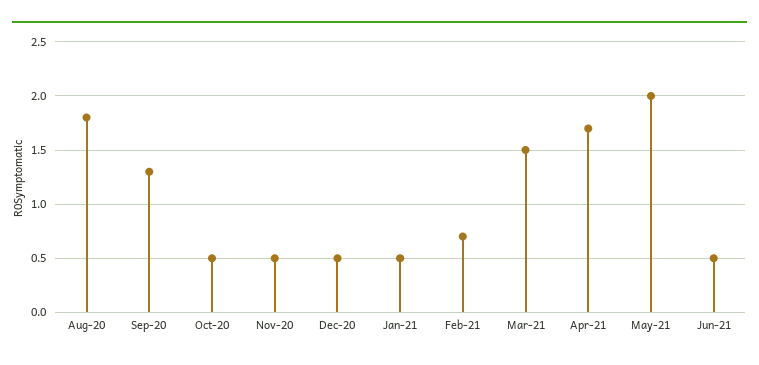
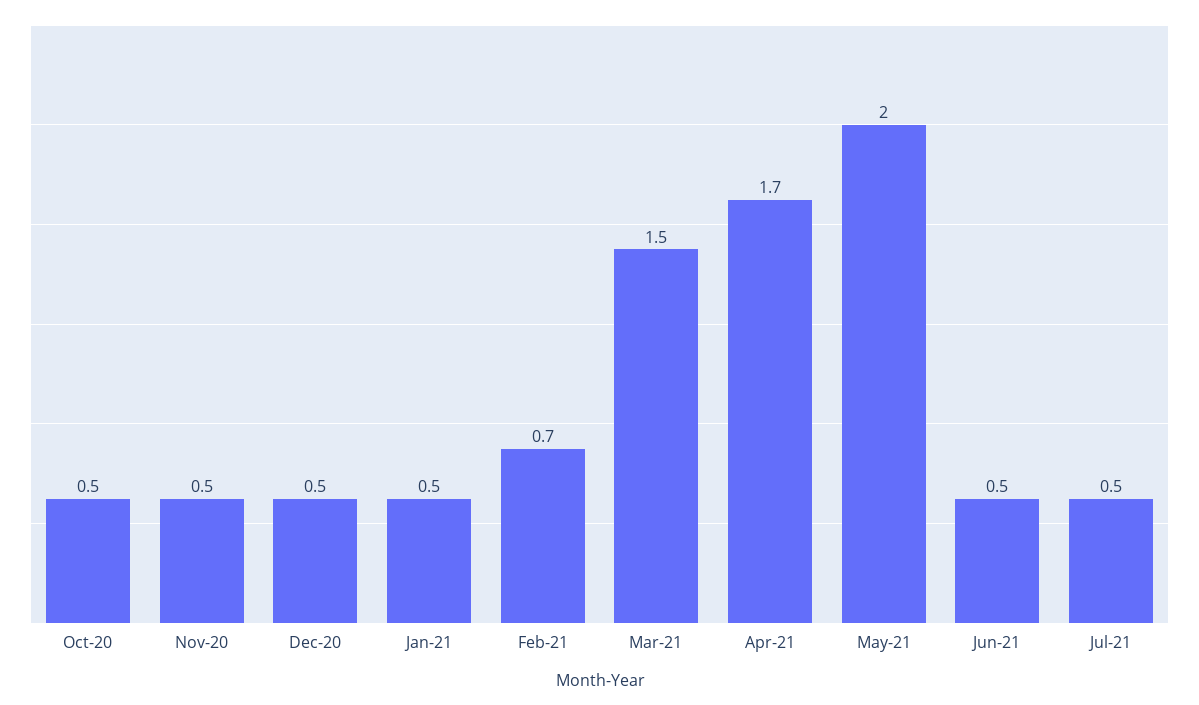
Aug-20: 1.8 -> none
Sep-20: 1.3 -> none
Jul-21: none -> 0.5

